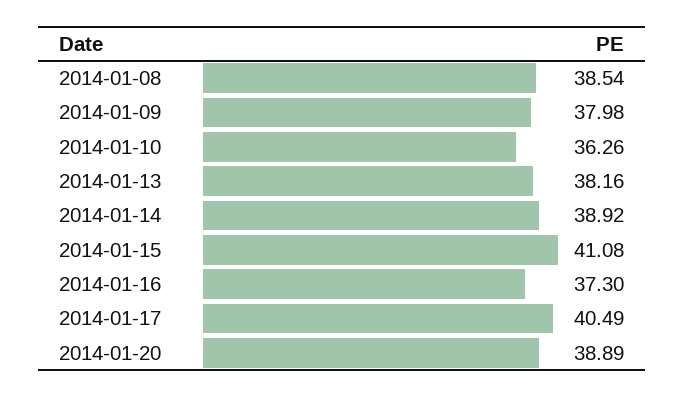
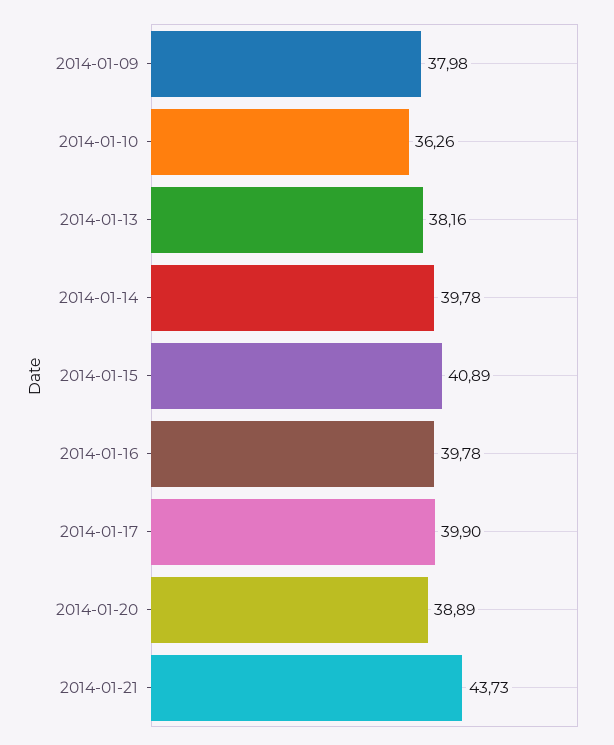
2014-01-08: 38.54 -> none
2014-01-14: 38.92 -> 39.78
2014-01-15: 41.08 -> 40.89
2014-01-16: 37.3 -> 39.78
2014-01-17: 40.49 -> 39.9
2014-01-21: none -> 43.73

